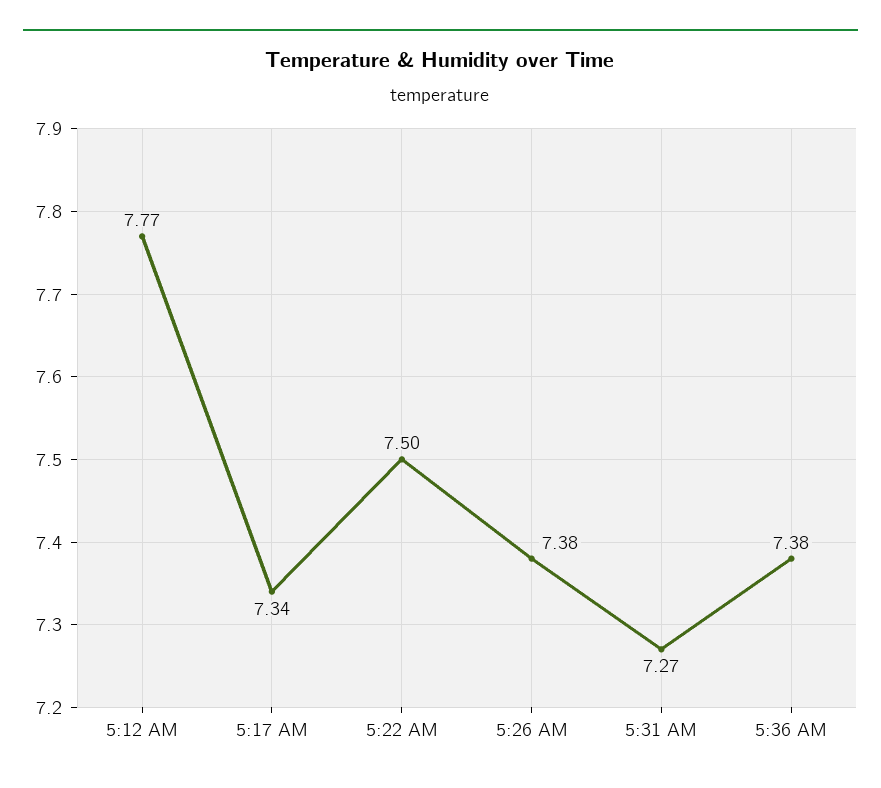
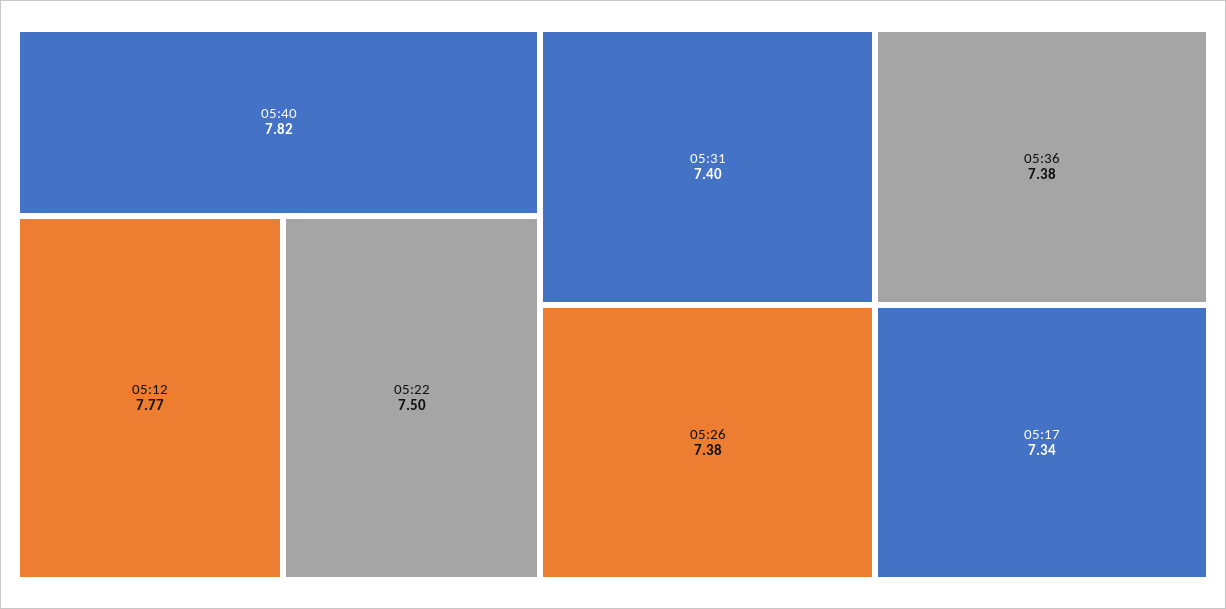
5:31 AM: 7.27 -> 7.4
05:40: none -> 7.82

